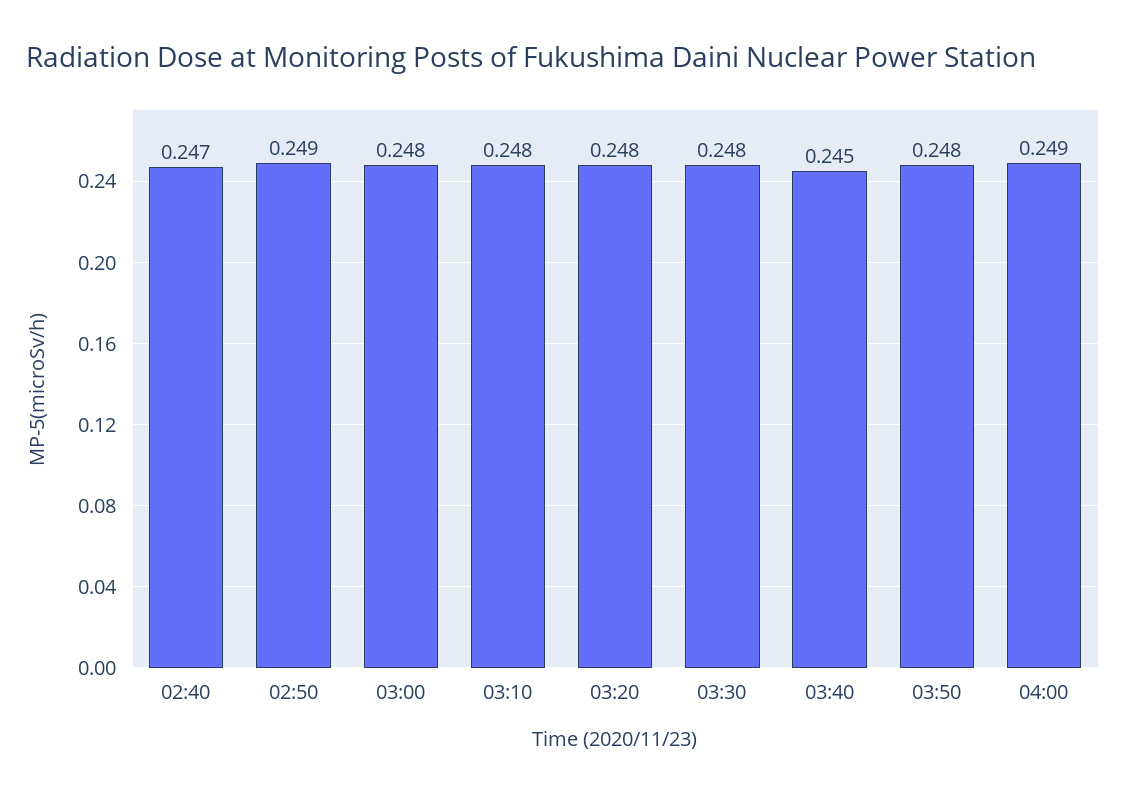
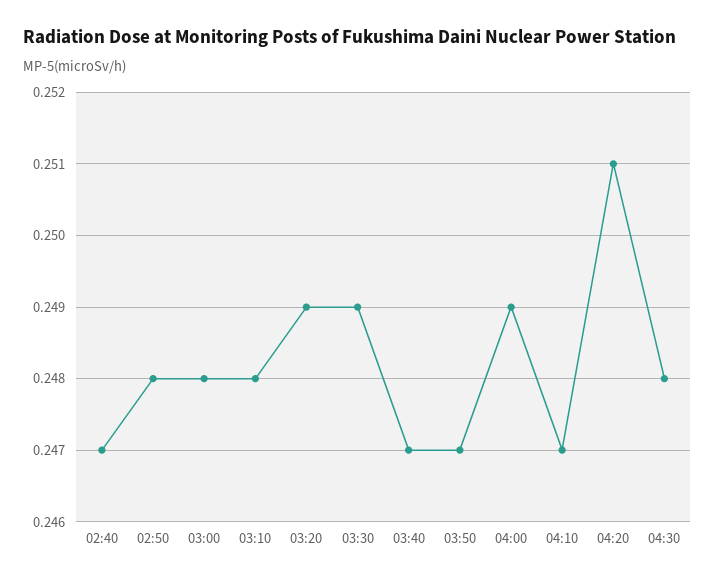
02:50: 0.249 -> 0.248
03:20: 0.248 -> 0.249
03:30: 0.248 -> 0.249
03:40: 0.245 -> 0.247
03:50: 0.248 -> 0.247
04:10: none -> 0.247
04:20: none -> 0.251
04:30: none -> 0.248

